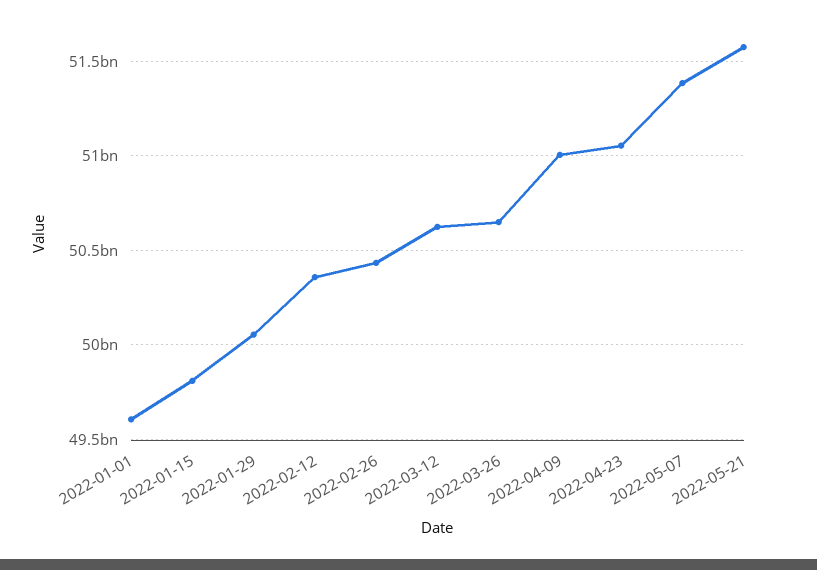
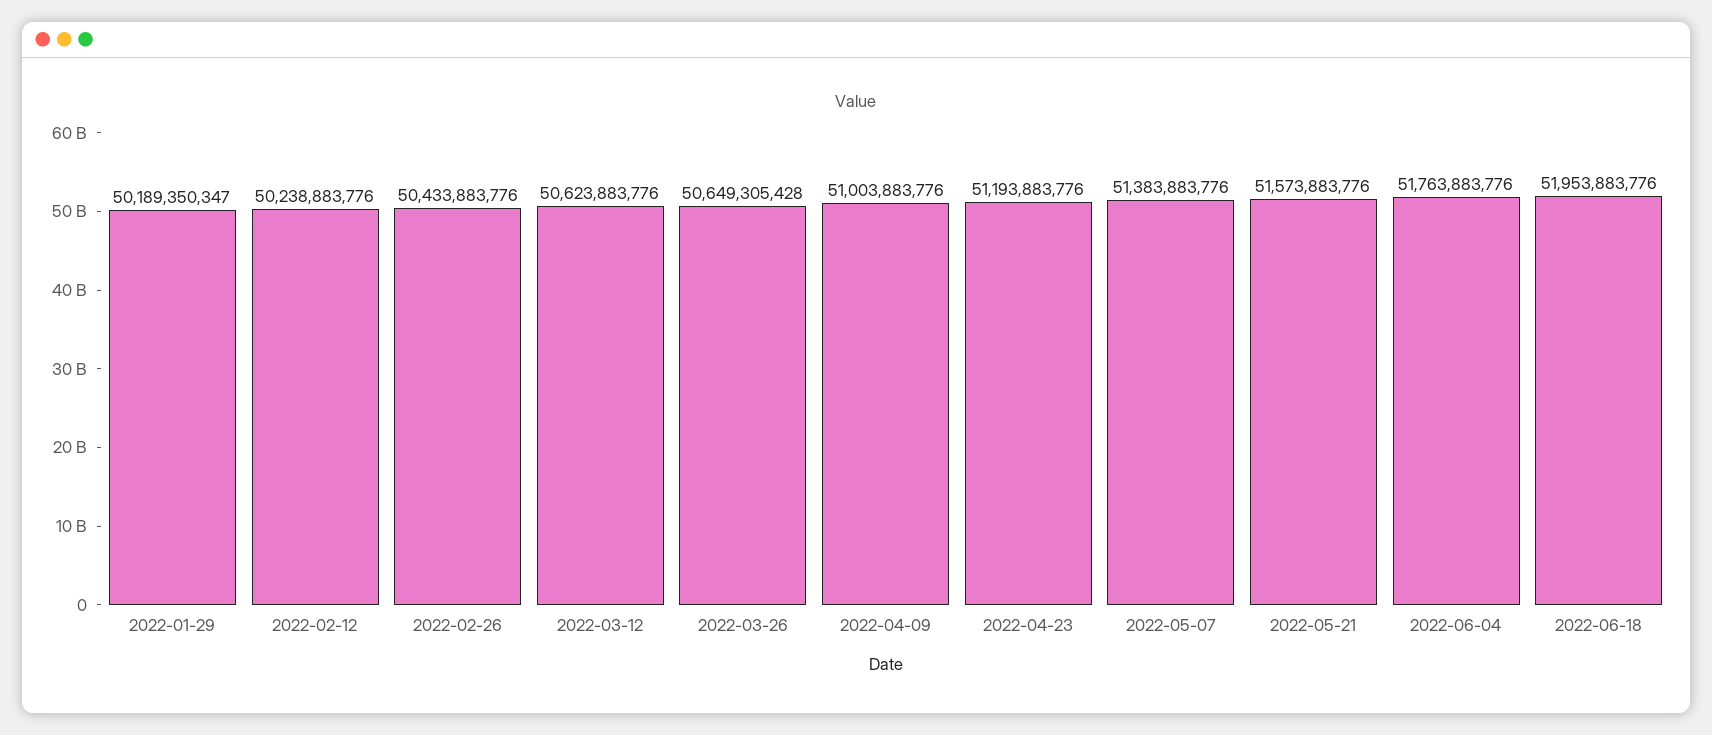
2022-01-01: 49600000000 -> none
2022-01-15: 49800000000 -> none
2022-01-29: 50050000000 -> 50189350347
2022-02-12: 50350000000 -> 50238883776
2022-04-23: 51050000000 -> 51193883776
2022-06-04: none -> 51763883776
2022-06-18: none -> 51953883776

